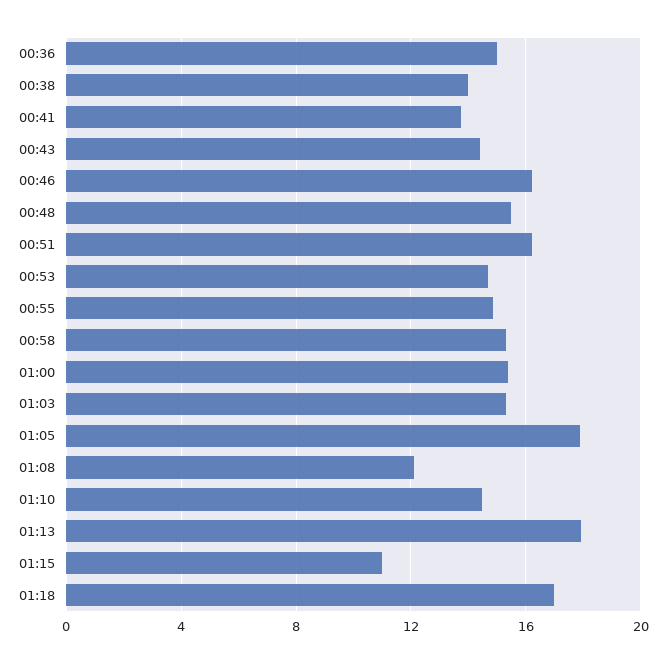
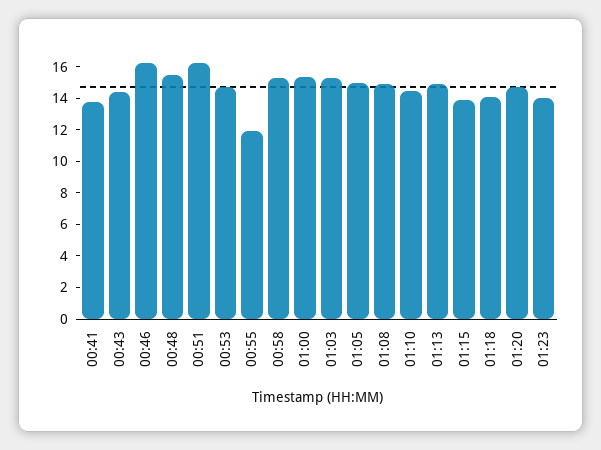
00:36: 15 -> none
00:38: 14 -> none
00:55: 15 -> 12
01:05: 18 -> 15
01:08: 12 -> 15
01:13: 18 -> 15
01:15: 11 -> 14
01:18: 17 -> 14
01:20: none -> 15
01:23: none -> 14

